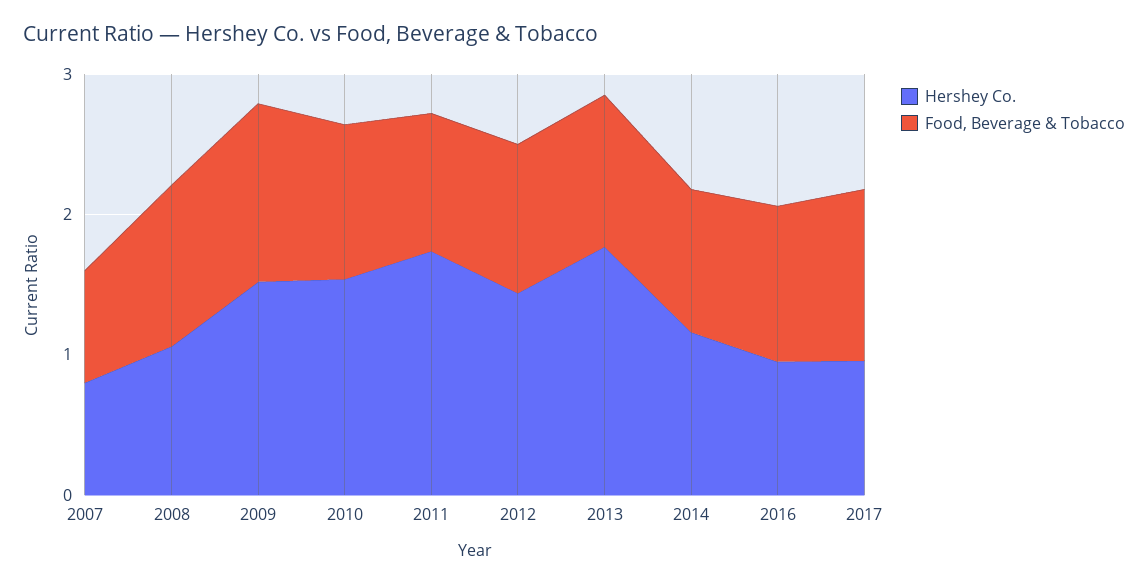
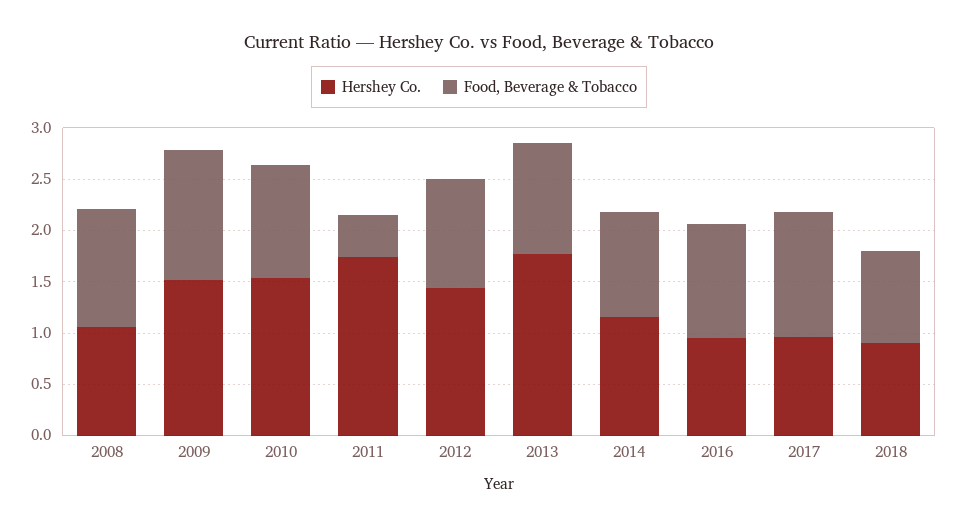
Hershey Co., 2007: 0.8 -> none
Food, Beverage & Tobacco, 2007: 0.8 -> none
Food, Beverage & Tobacco, 2011: 1 -> 0.4
Hershey Co., 2018: none -> 0.9
Food, Beverage & Tobacco, 2018: none -> 0.9

